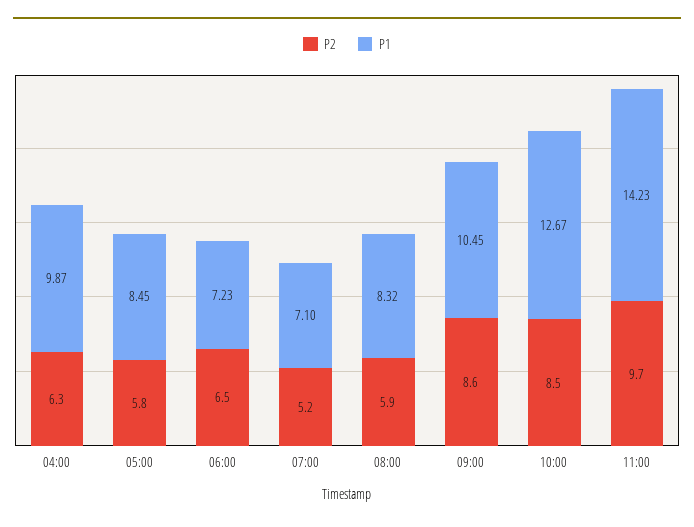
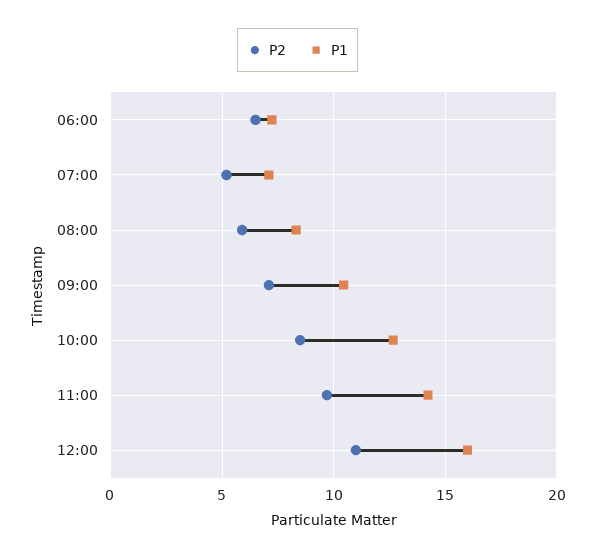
P2, 04:00: 6.3 -> none
P1, 04:00: 9.87 -> none
P2, 05:00: 5.8 -> none
P1, 05:00: 8.45 -> none
P2, 09:00: 8.6 -> 7
P2, 12:00: none -> 11
P1, 12:00: none -> 16

